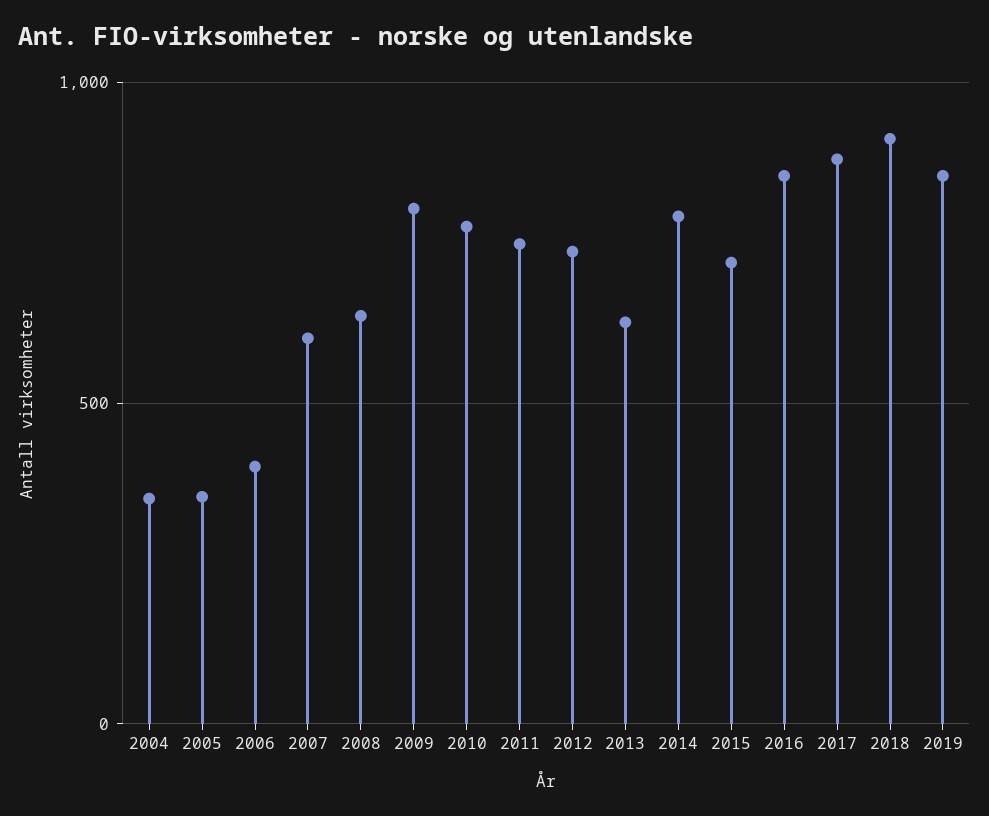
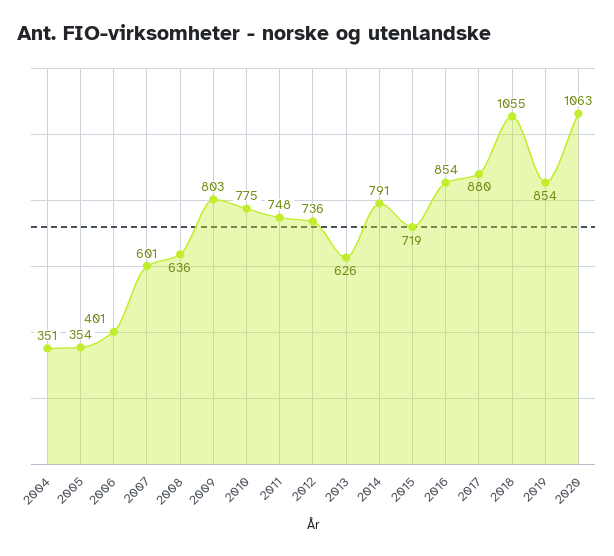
2018: 900 -> 1055
2020: none -> 1063

